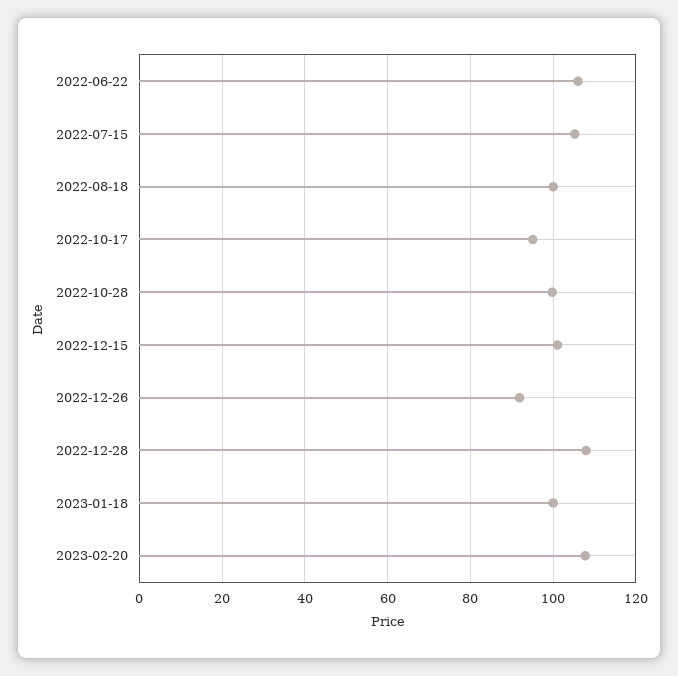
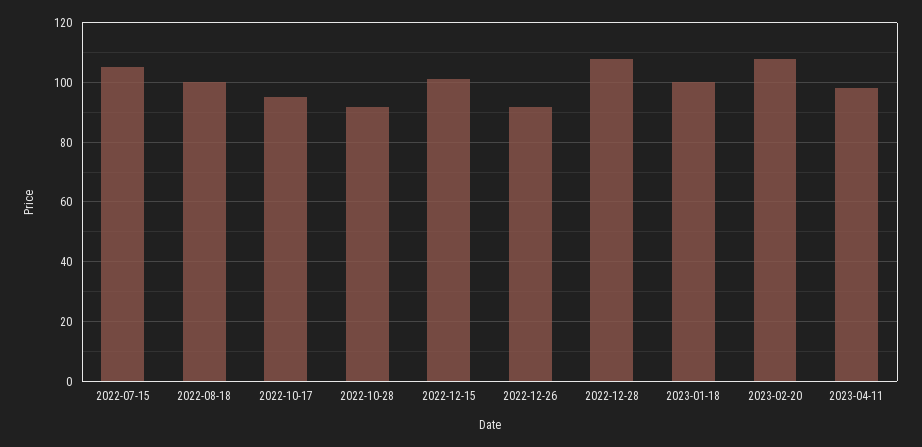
2022-06-22: 106 -> none
2022-10-28: 100 -> 92.5
2023-04-11: none -> 97.5

